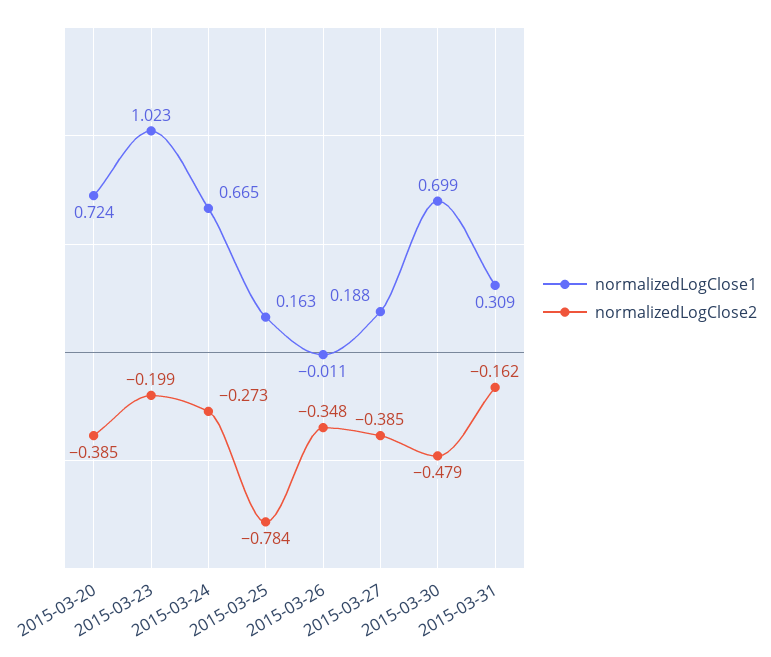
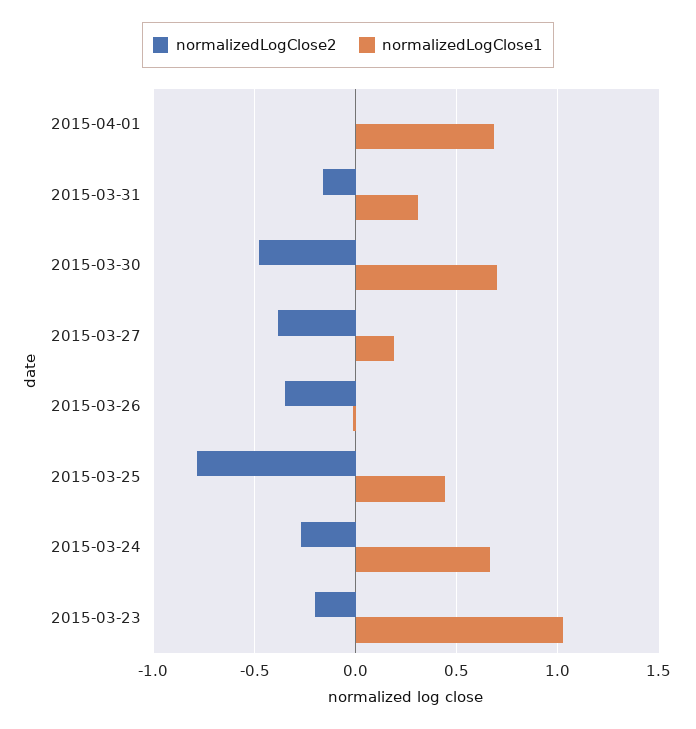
normalizedLogClose1, 2015-03-20: 0.724 -> none
normalizedLogClose2, 2015-03-20: -0.385 -> none
normalizedLogClose1, 2015-03-25: 0.163 -> 0.45
normalizedLogClose2, 2015-04-01: none -> 0
normalizedLogClose1, 2015-04-01: none -> 0.7

